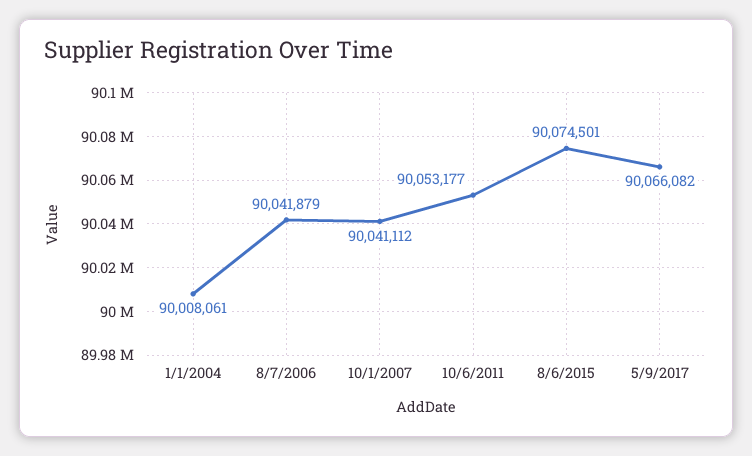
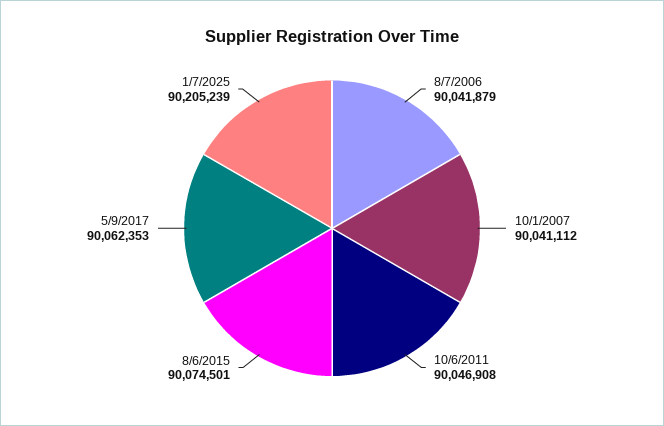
1/1/2004: 90008061 -> none
10/6/2011: 90053177 -> 90046908
5/9/2017: 90066082 -> 90062353
1/7/2025: none -> 90205239

